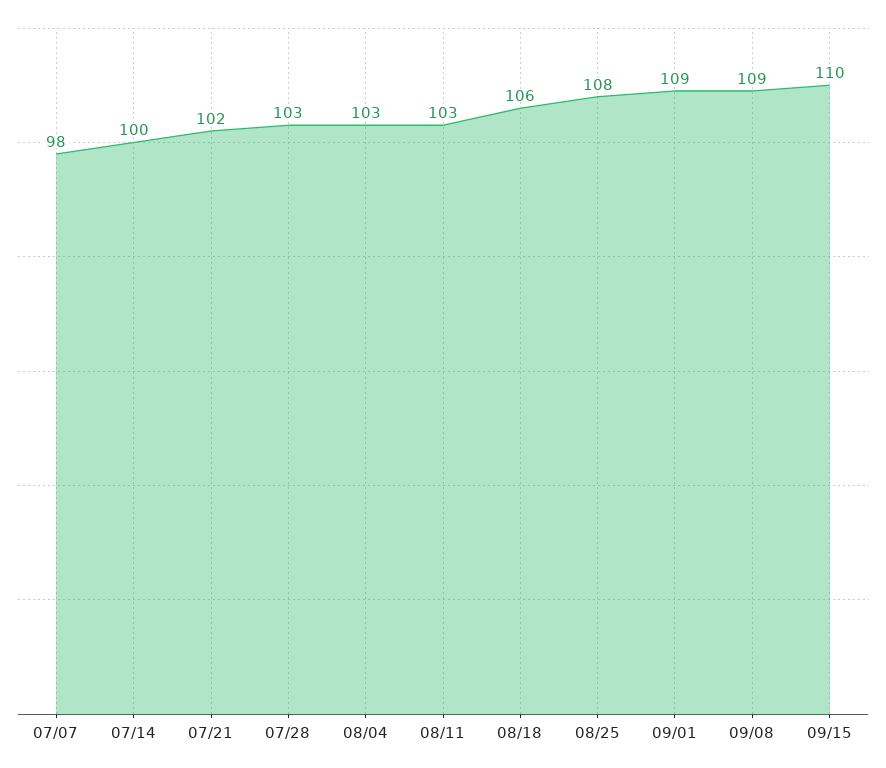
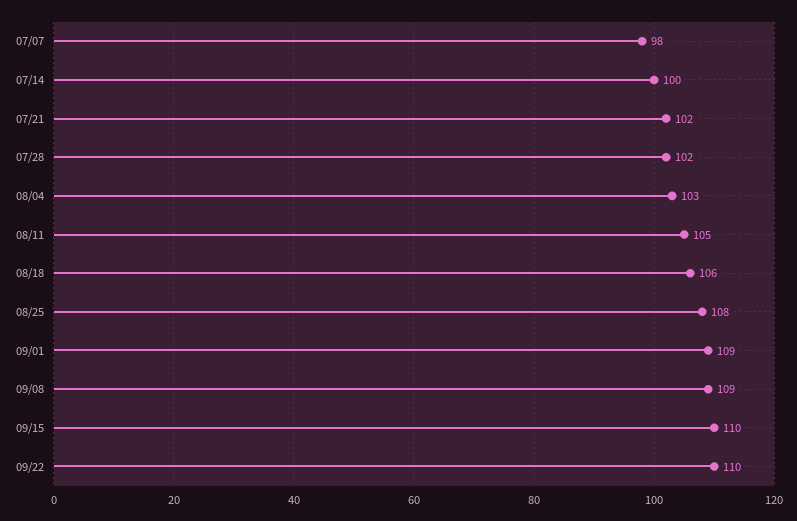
07/28: 103 -> 102
08/11: 103 -> 105
09/22: none -> 110

